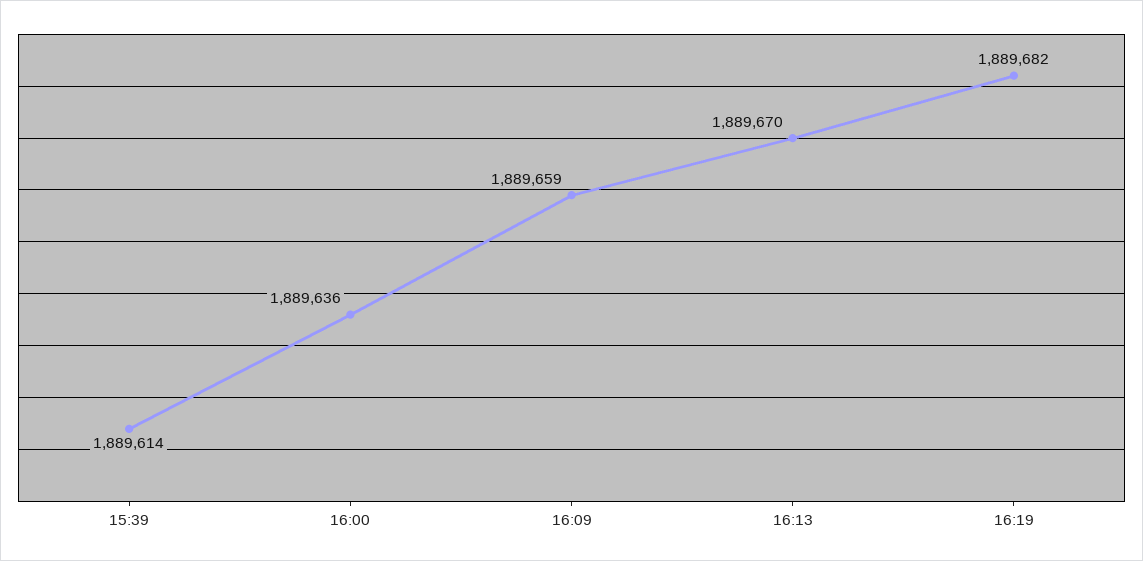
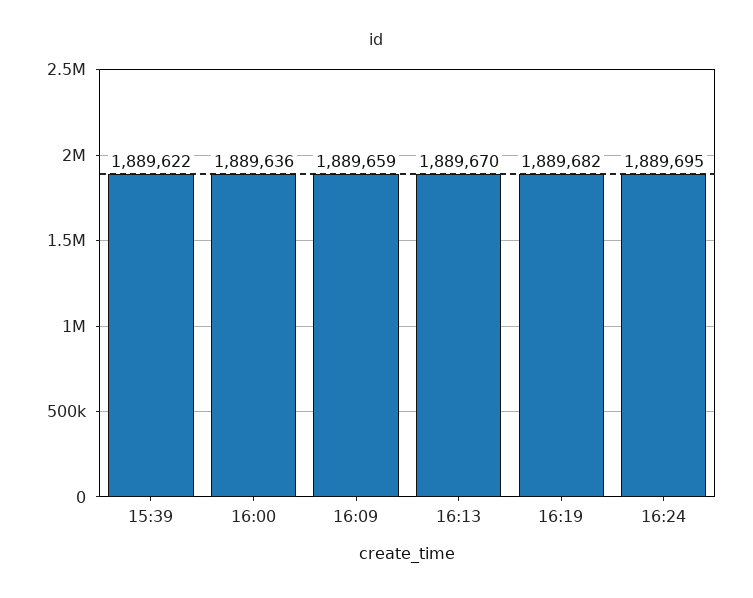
15:39: 1889614 -> 1889622
16:24: none -> 1889695

